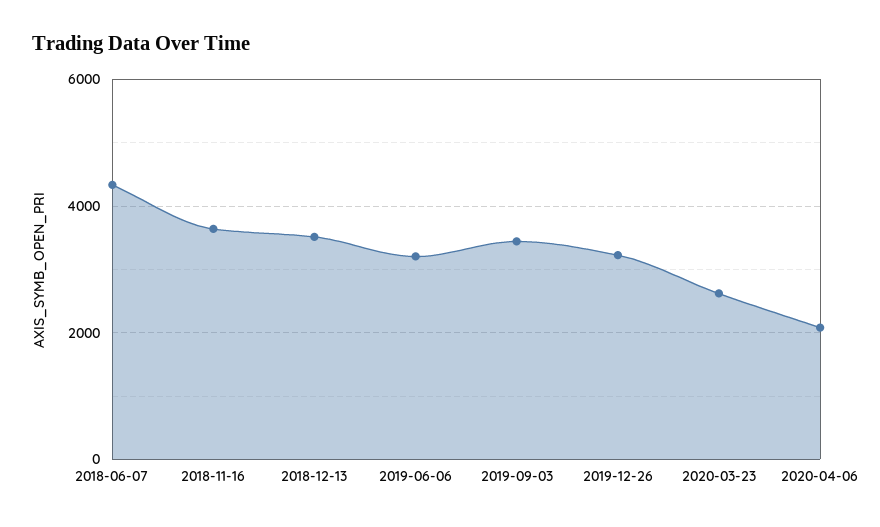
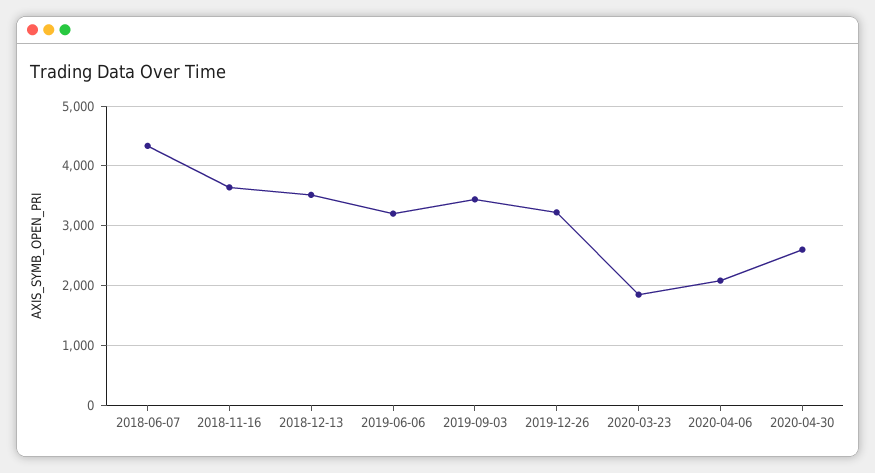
2020-03-23: 2600 -> 1800
2020-04-30: none -> 2600

